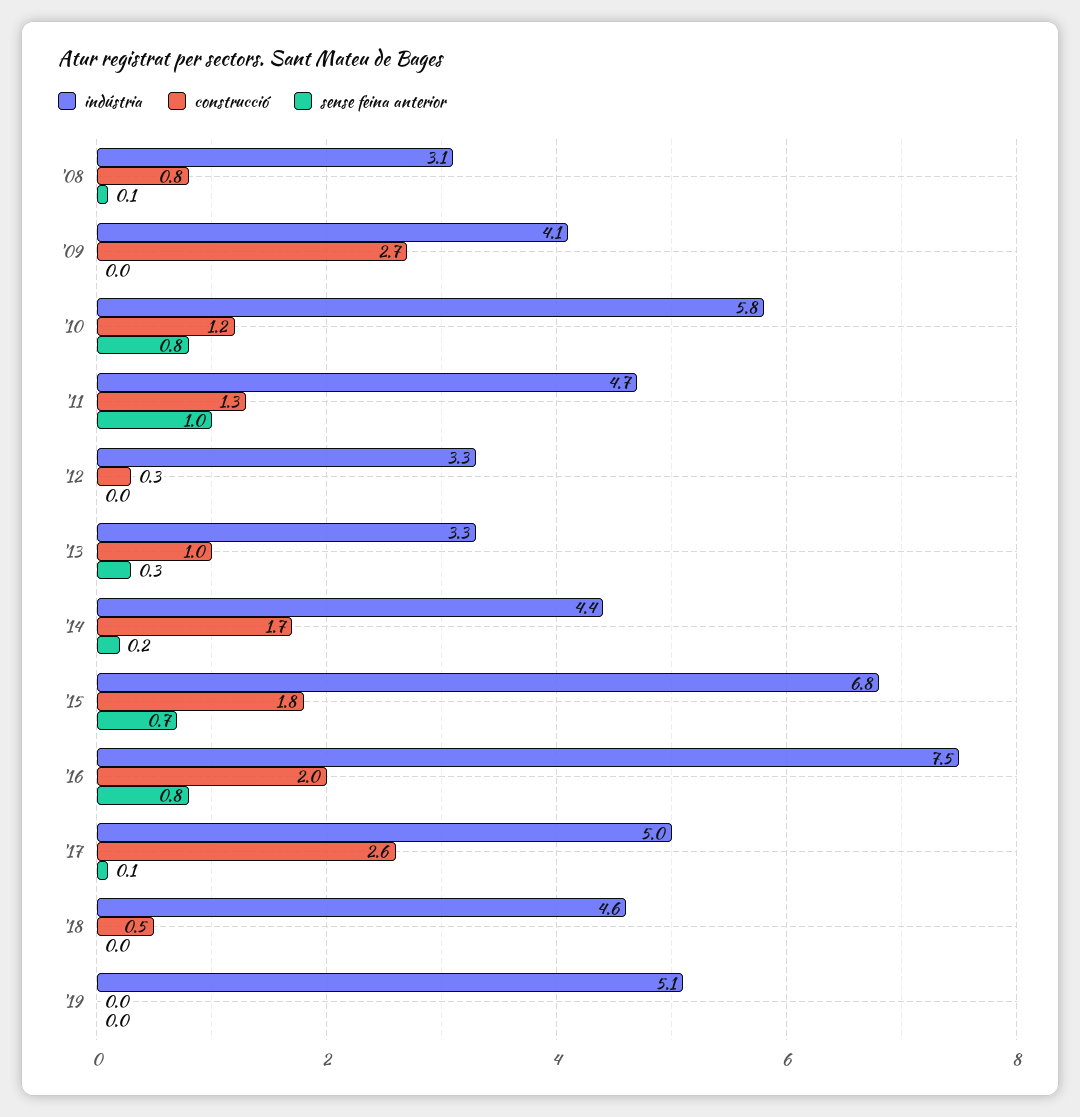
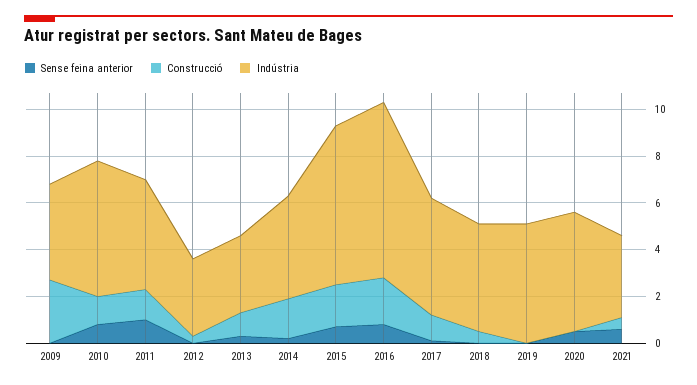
indústria, '08: 3.1 -> none
construcció, '08: 0.8 -> none
sense feina anterior, '08: 0.1 -> none
construcció, '17: 2.6 -> 1
sense feina anterior, 2020: none -> 0.5
construcció, 2020: none -> 0
indústria, 2020: none -> 5
sense feina anterior, 2021: none -> 0.5
construcció, 2021: none -> 0.5
indústria, 2021: none -> 3.5

